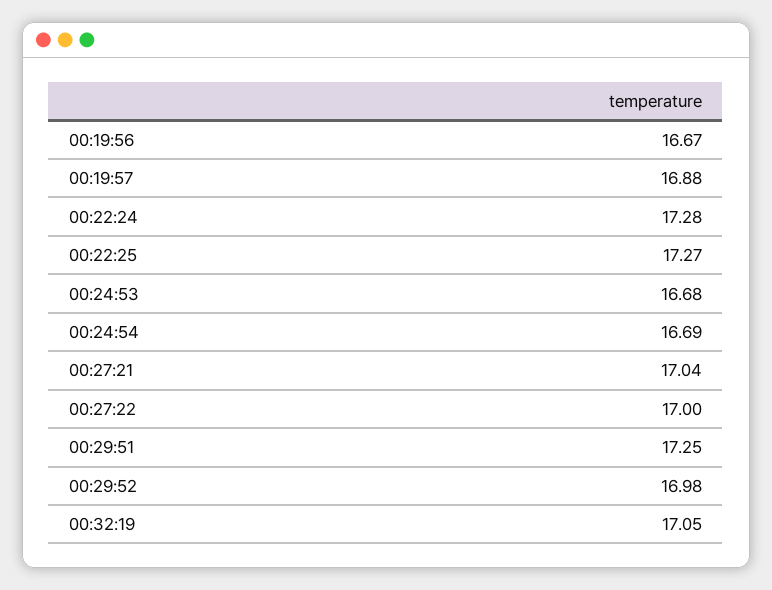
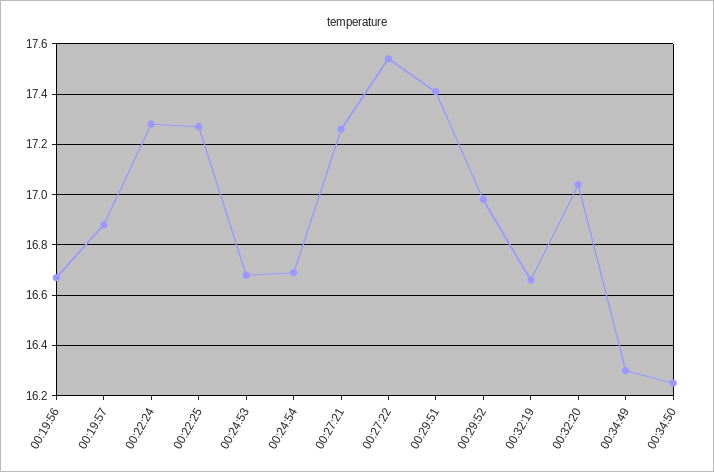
00:27:21: 17.04 -> 17.25
00:27:22: 17 -> 17.55
00:29:51: 17.25 -> 17.4
00:32:19: 17.05 -> 16.65
00:32:20: none -> 17.05
00:34:49: none -> 16.3
00:34:50: none -> 16.25

